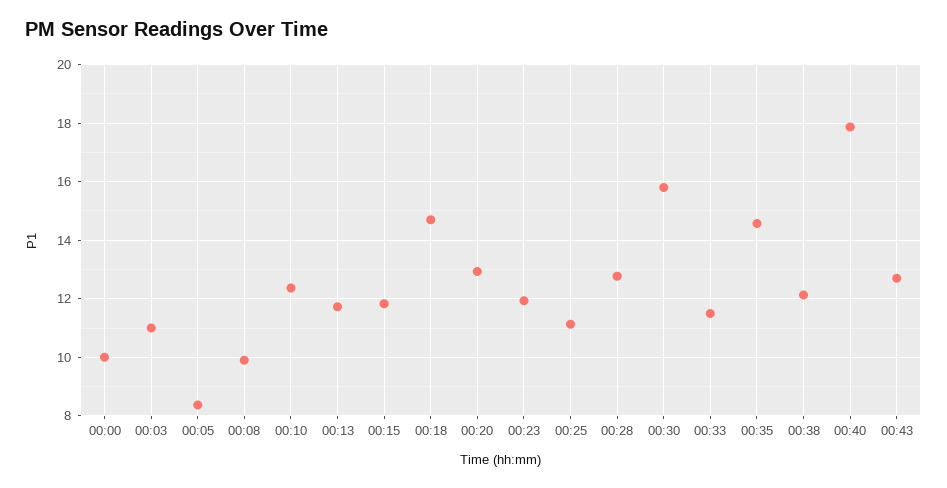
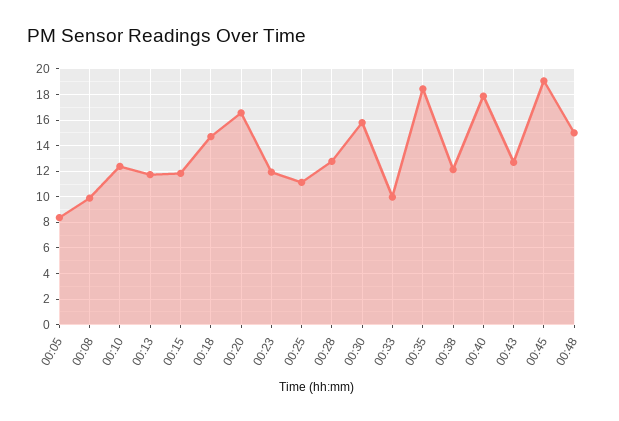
00:00: 10 -> none
00:03: 11 -> none
00:20: 13 -> 16.5
00:33: 11.5 -> 10
00:35: 14.5 -> 18.5
00:45: none -> 19
00:48: none -> 15

